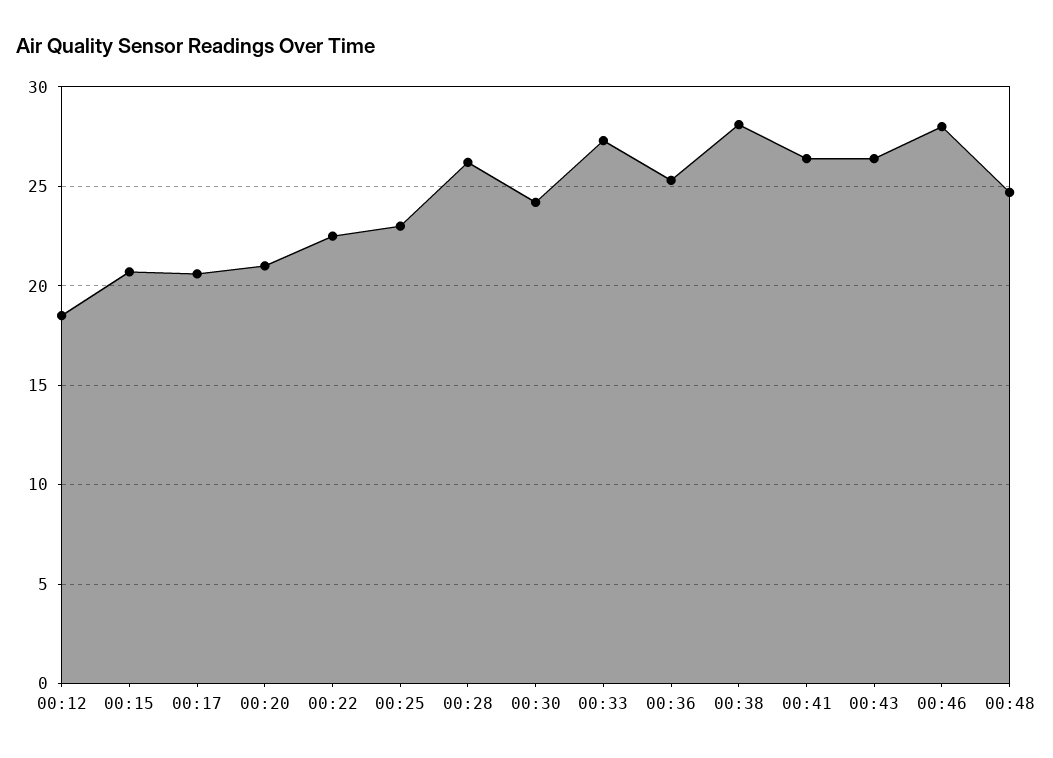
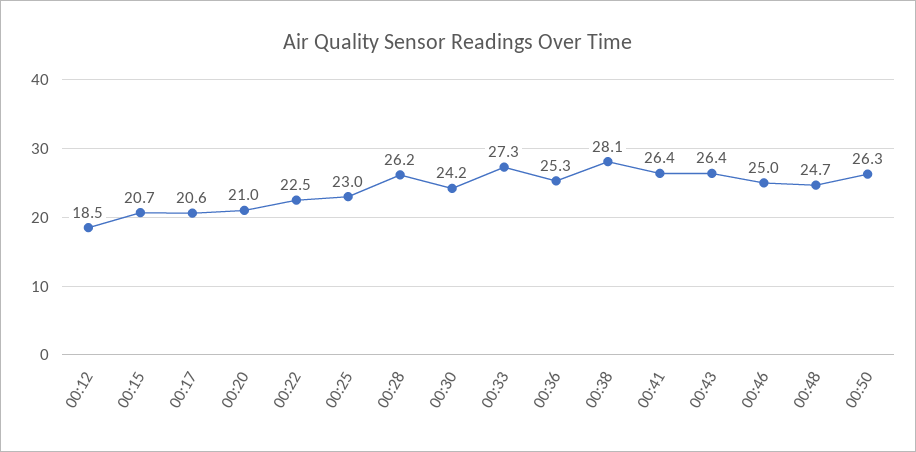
00:46: 28 -> 25
00:50: none -> 26.3

